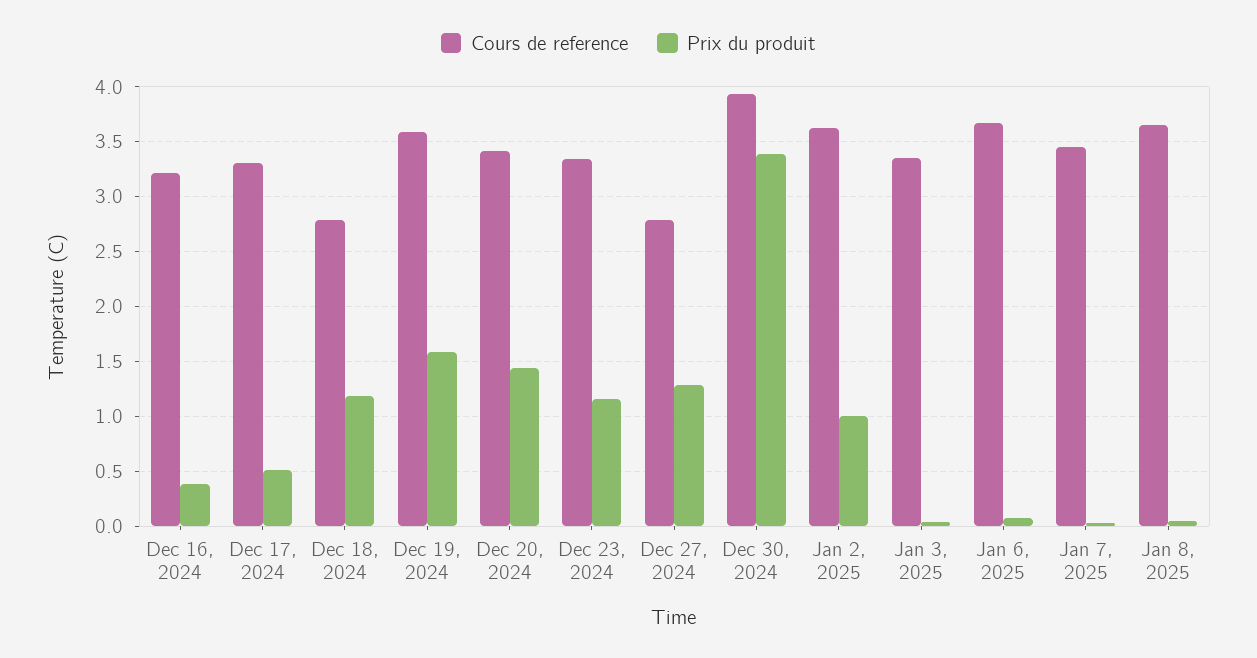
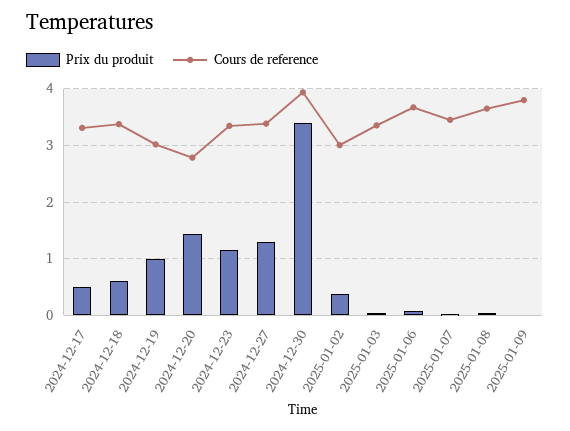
Cours de reference, Dec 16, 2024: 3.2 -> none
Prix du produit, Dec 16, 2024: 0.4 -> none
Cours de reference, Dec 18, 2024: 2.8 -> 3.4
Prix du produit, Dec 18, 2024: 1.2 -> 0.6
Cours de reference, Dec 19, 2024: 3.6 -> 3
Prix du produit, Dec 19, 2024: 1.6 -> 1
Cours de reference, Dec 20, 2024: 3.4 -> 2.8
Cours de reference, Dec 27, 2024: 2.8 -> 3.4
Cours de reference, Jan 2, 2025: 3.6 -> 3
Prix du produit, Jan 2, 2025: 1 -> 0.4
Prix du produit, 2025-01-09: none -> 0
Cours de reference, 2025-01-09: none -> 3.8

